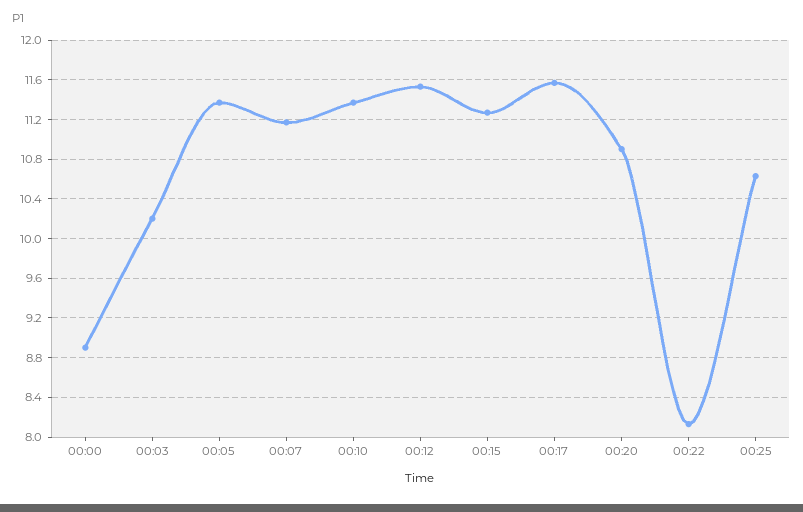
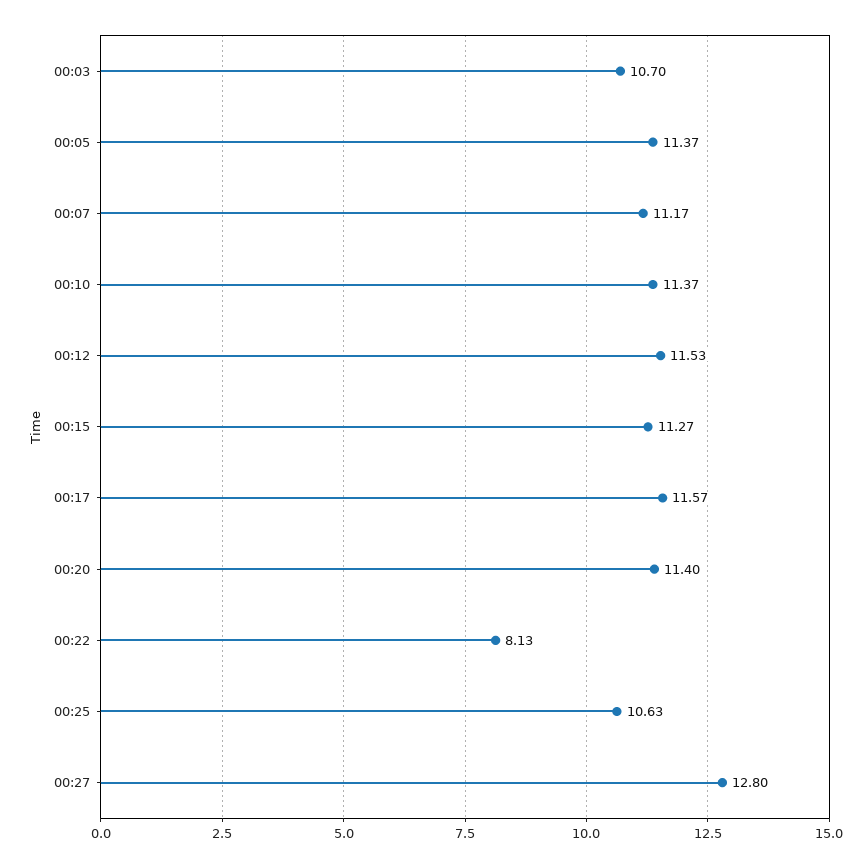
00:00: 8.9 -> none
00:03: 10.2 -> 10.7
00:20: 10.9 -> 11.4
00:27: none -> 12.8

